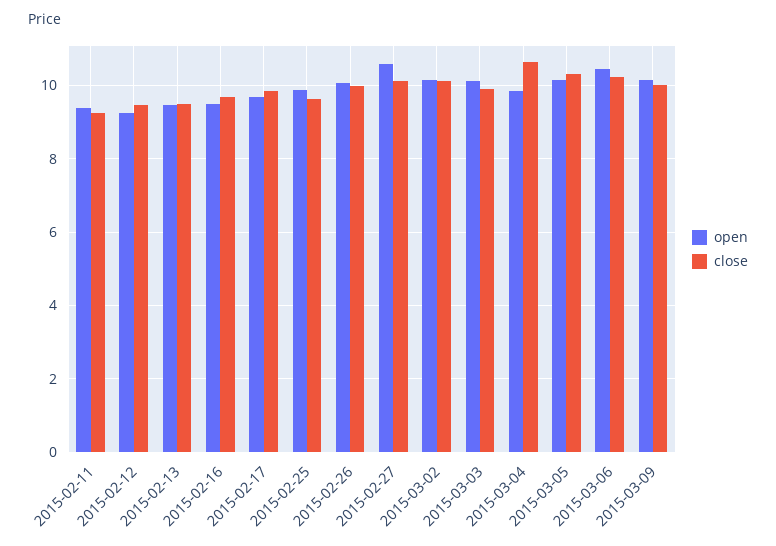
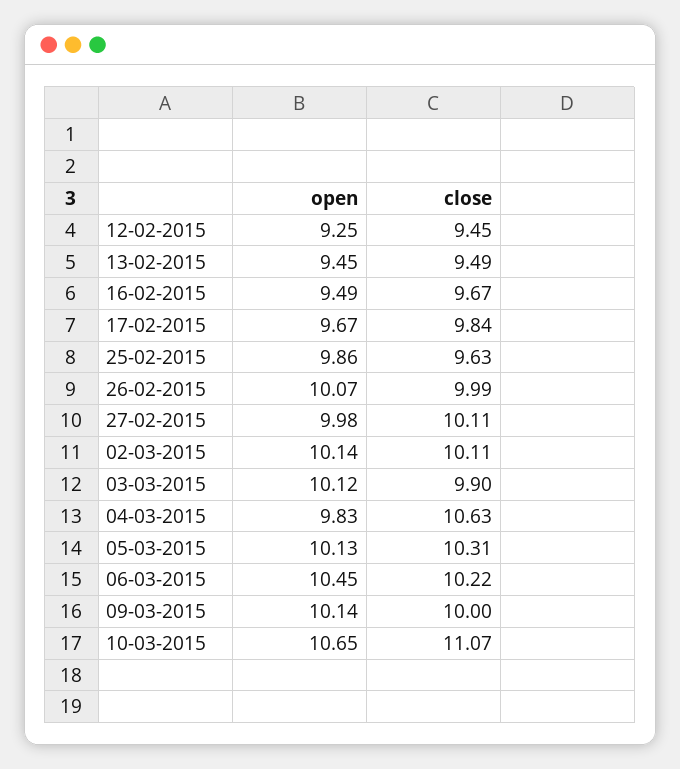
open, 2015-02-11: 9.4 -> none
close, 2015-02-11: 9.2 -> none
open, 2015-02-27: 10.6 -> 9.98
open, 10-03-2015: none -> 10.65
close, 10-03-2015: none -> 11.07

